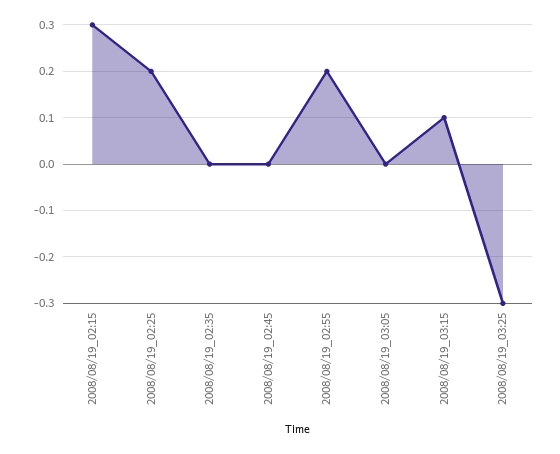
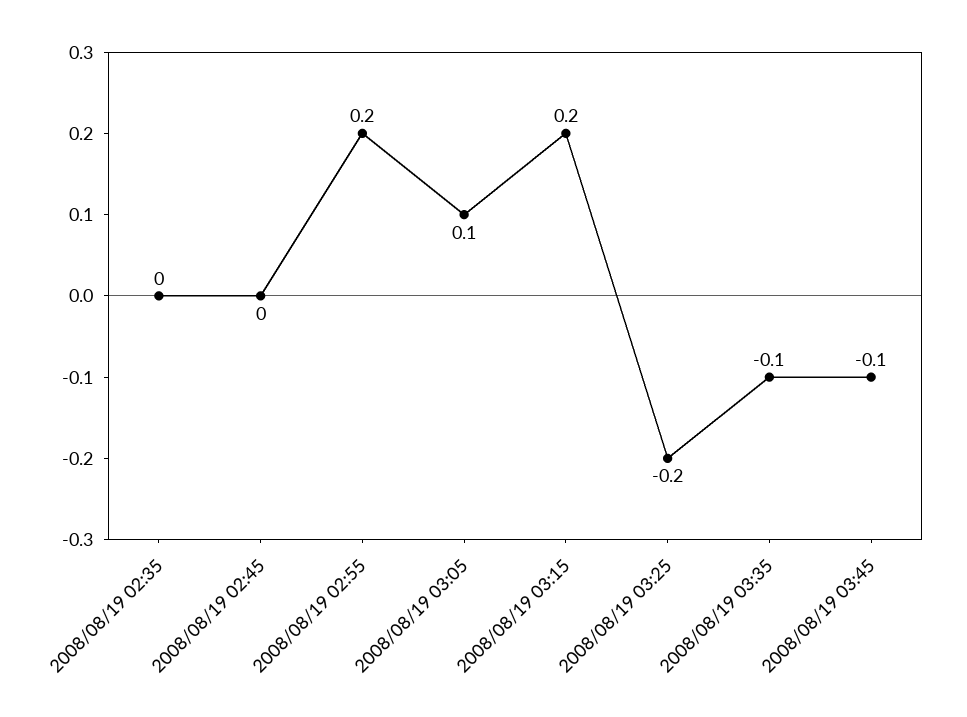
2008/08/19_02:15: 0.3 -> none
2008/08/19_02:25: 0.2 -> none
2008/08/19_03:05: 0 -> 0.1
2008/08/19_03:15: 0.1 -> 0.2
2008/08/19_03:25: -0.3 -> -0.2
2008/08/19 03:35: none -> -0.1
2008/08/19 03:45: none -> -0.1

